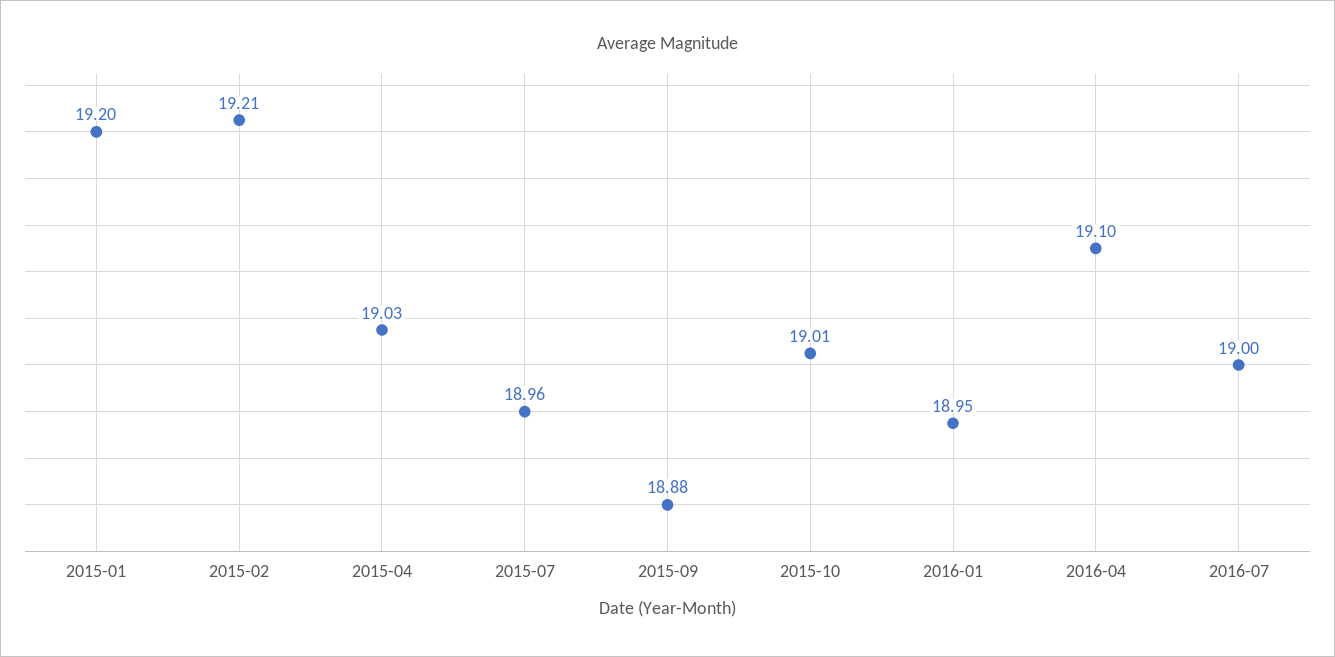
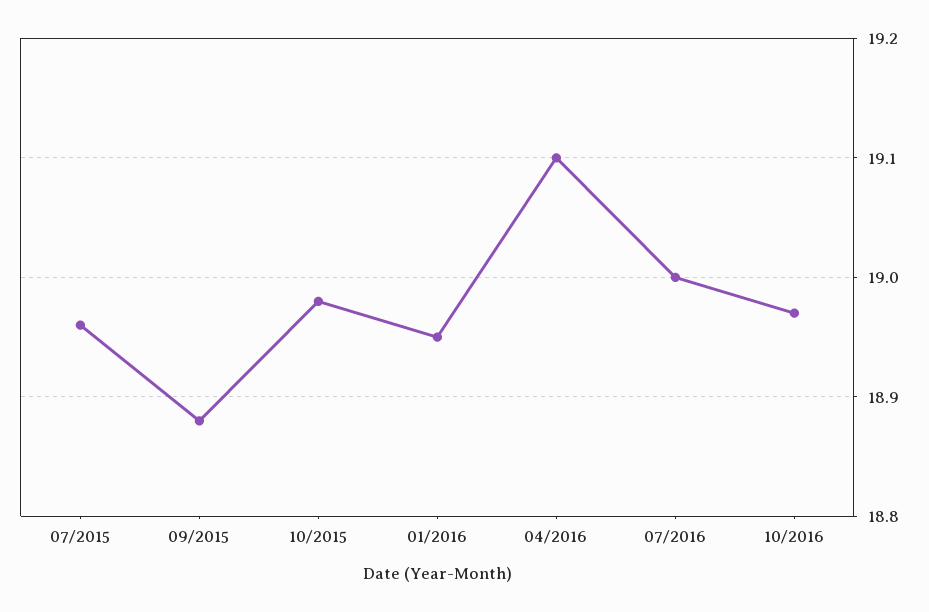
2015-01: 19.2 -> none
2015-02: 19.21 -> none
2015-04: 19.03 -> none
2015-10: 19.01 -> 18.98
10/2016: none -> 18.97

